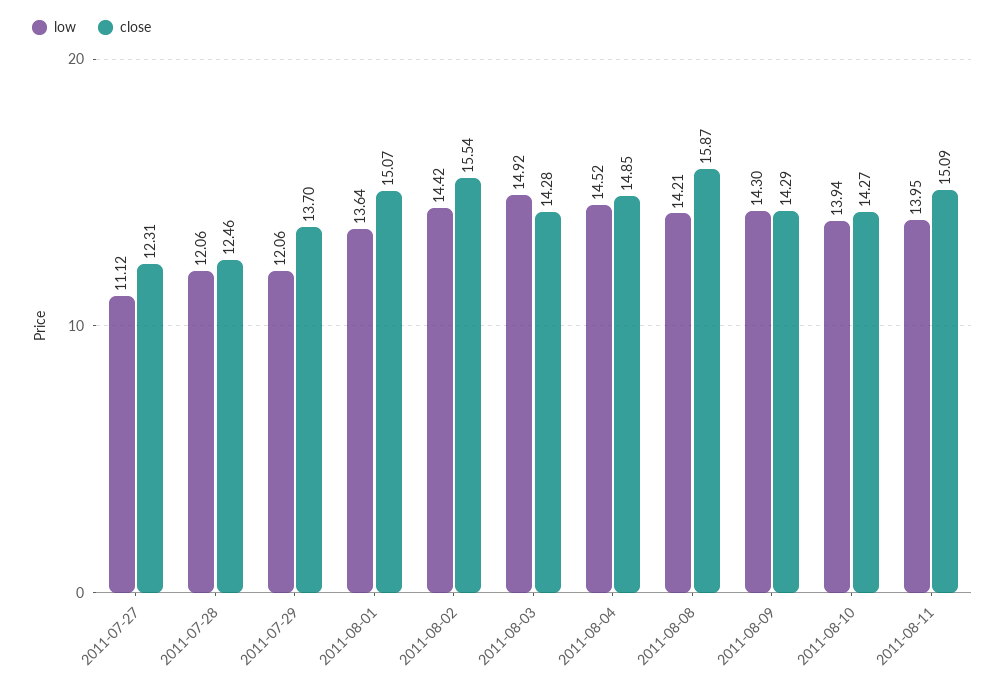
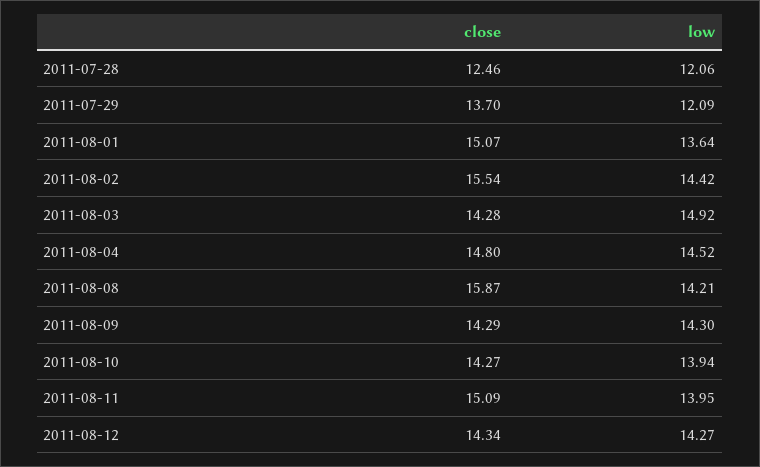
low, 2011-07-27: 11.12 -> none
close, 2011-07-27: 12.31 -> none
low, 2011-07-29: 12.06 -> 12.09
close, 2011-08-04: 14.85 -> 14.8
close, 2011-08-12: none -> 14.34
low, 2011-08-12: none -> 14.27

